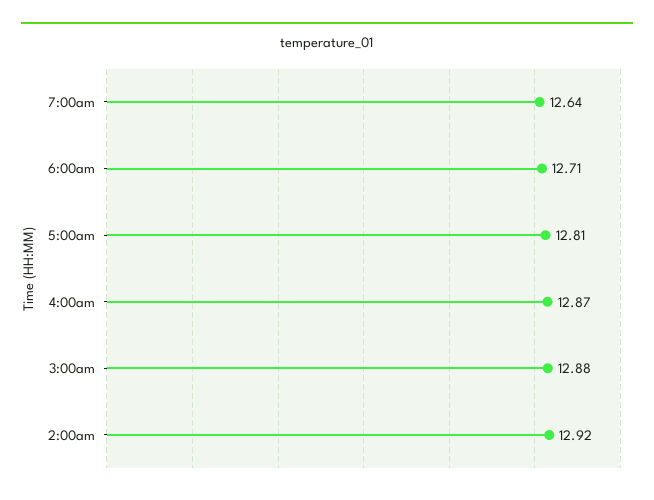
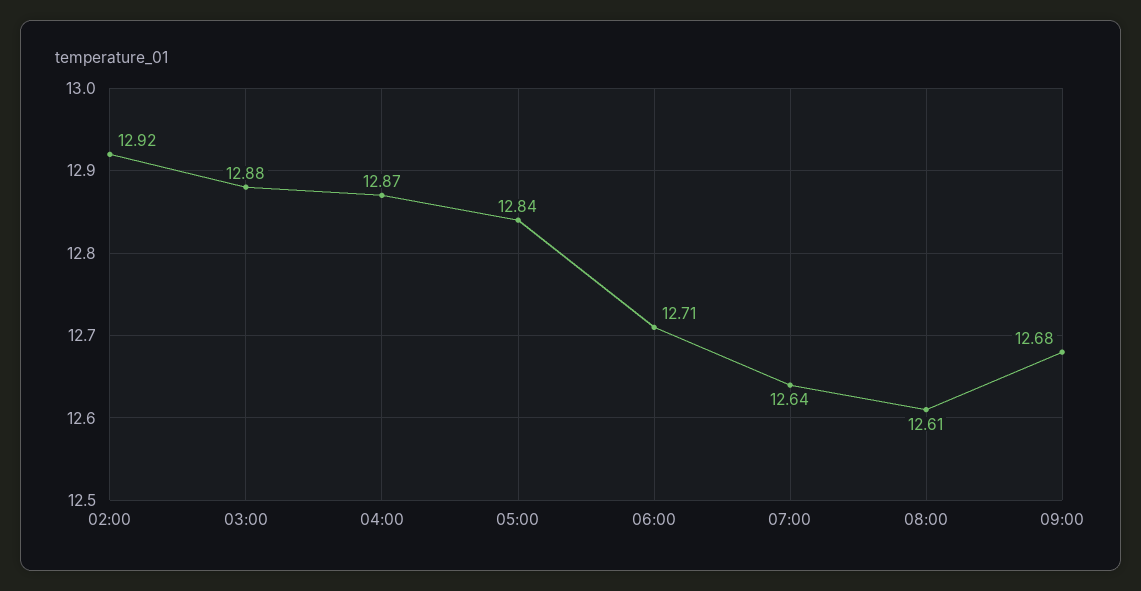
5:00am: 12.81 -> 12.84
08:00: none -> 12.61
09:00: none -> 12.68

